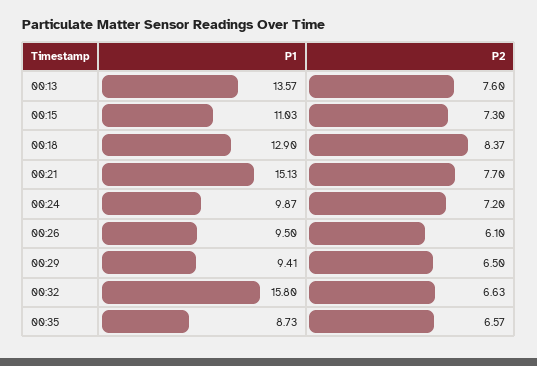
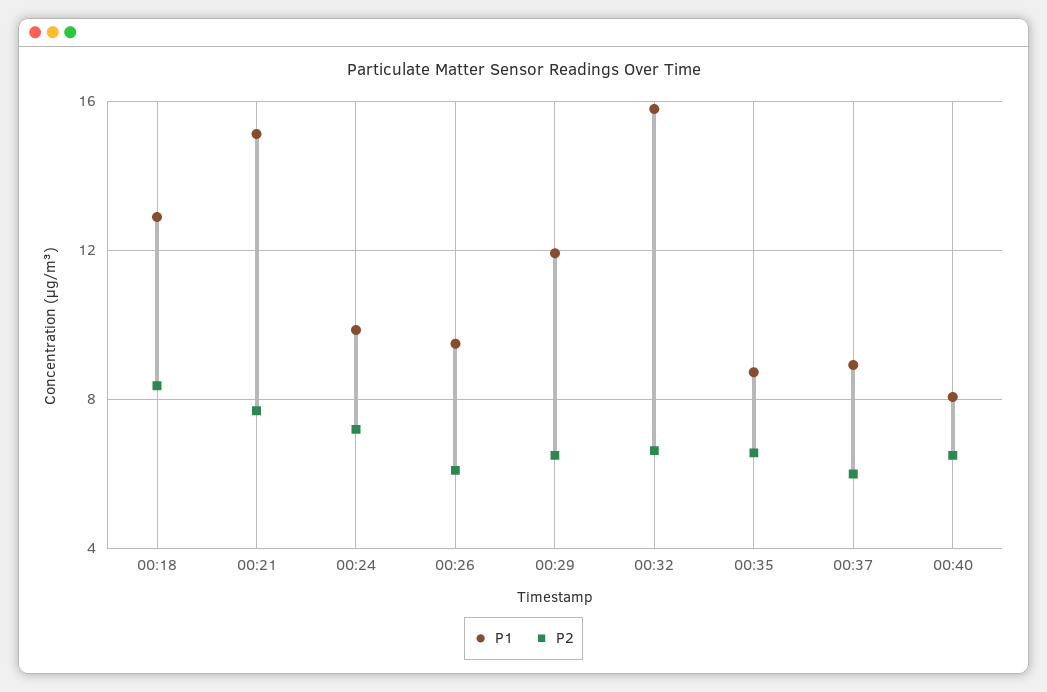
P1, 00:13: 13.57 -> none
P2, 00:13: 7.6 -> none
P1, 00:15: 11.03 -> none
P2, 00:15: 7.3 -> none
P1, 00:29: 9.41 -> 12
P1, 00:37: none -> 9
P2, 00:37: none -> 6
P1, 00:40: none -> 8
P2, 00:40: none -> 6.5

